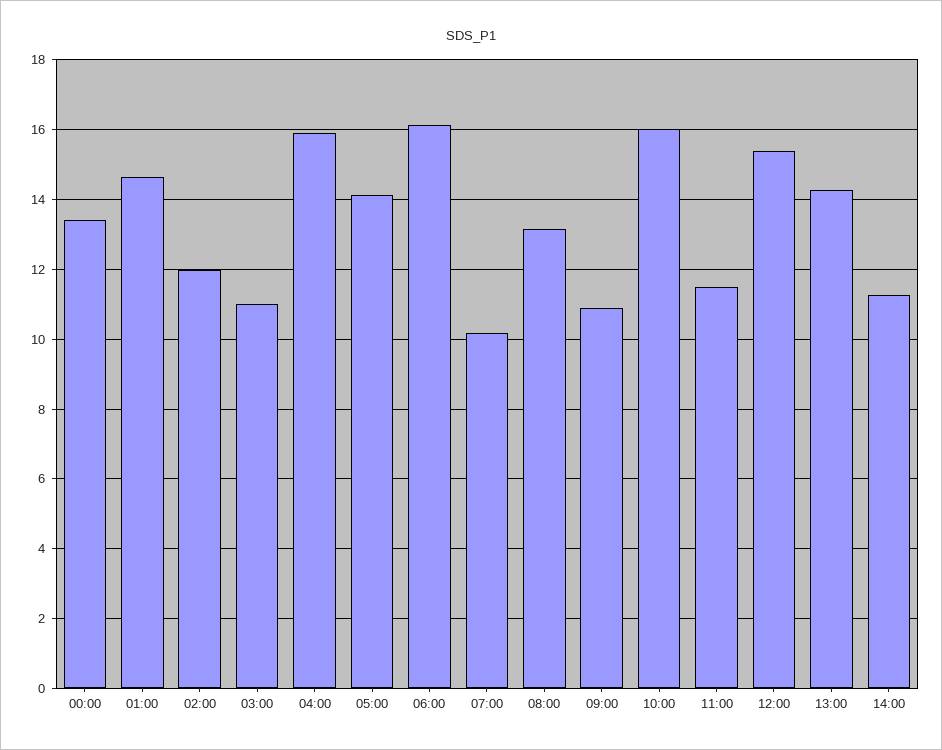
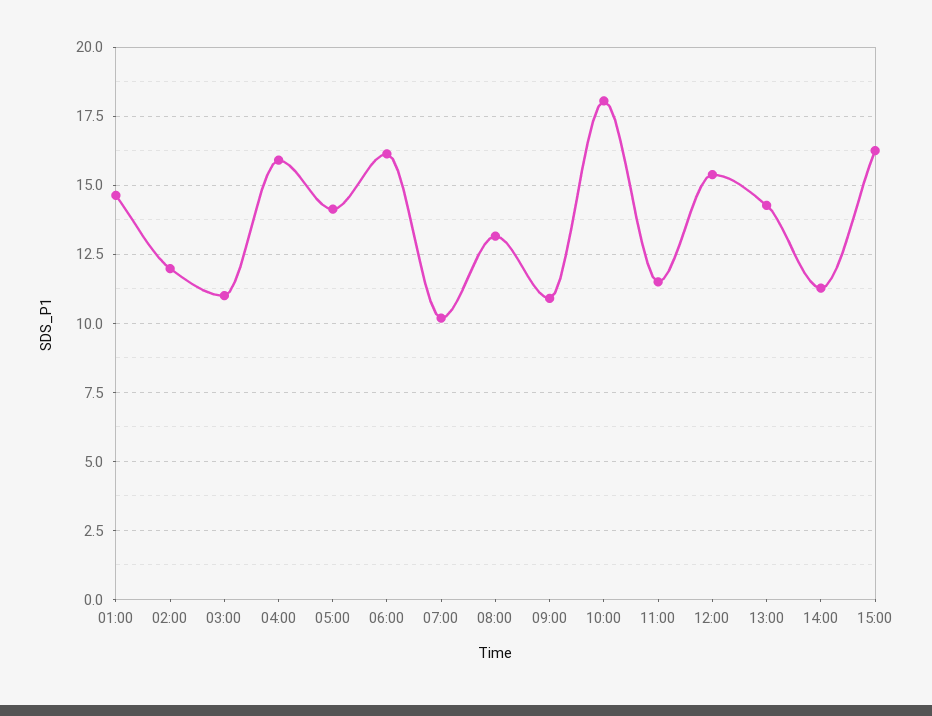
00:00: 13.4 -> none
10:00: 16 -> 18
15:00: none -> 16.25

